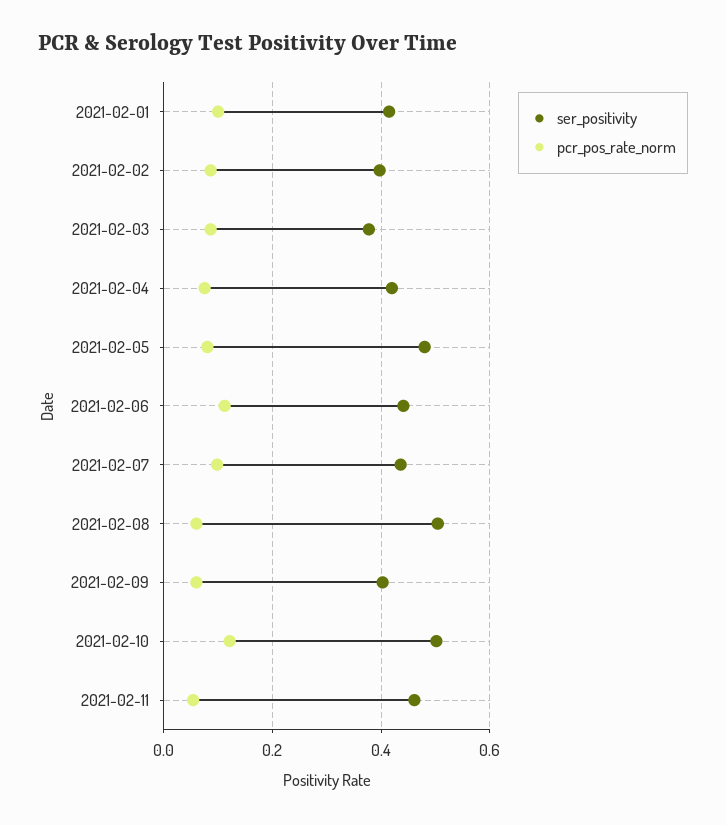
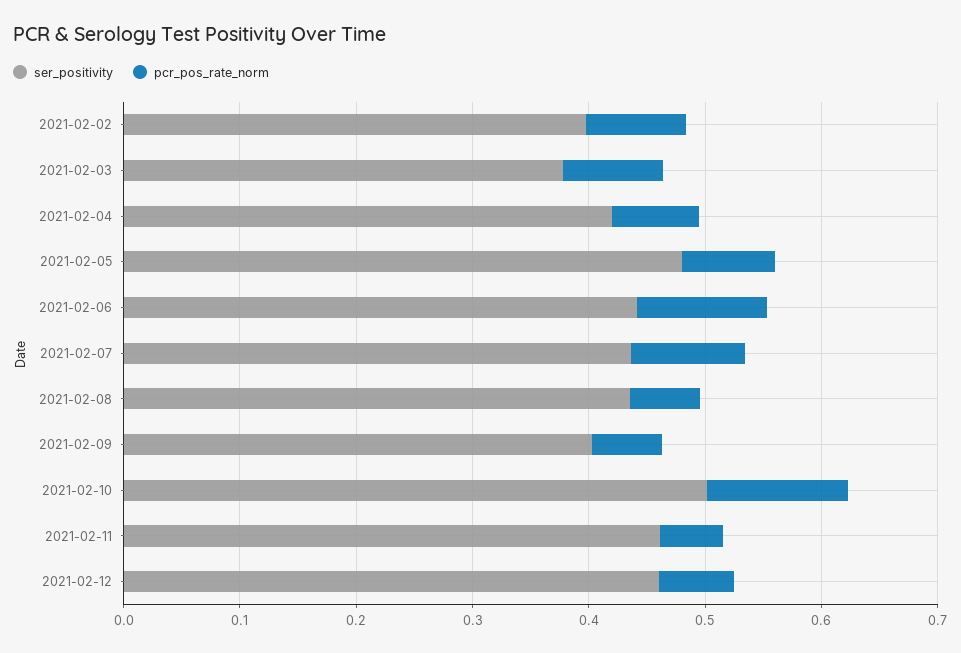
ser_positivity, 2021-02-01: 0.42 -> none
pcr_pos_rate_norm, 2021-02-01: 0.1 -> none
ser_positivity, 2021-02-08: 0.5 -> 0.44
ser_positivity, 2021-02-12: none -> 0.46
pcr_pos_rate_norm, 2021-02-12: none -> 0.06

